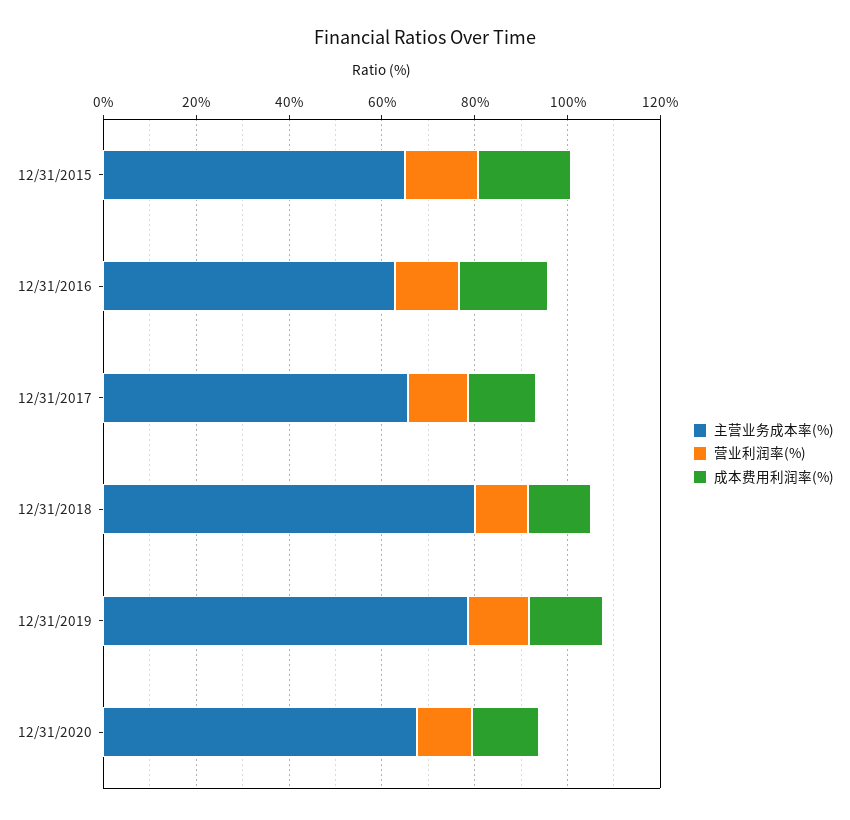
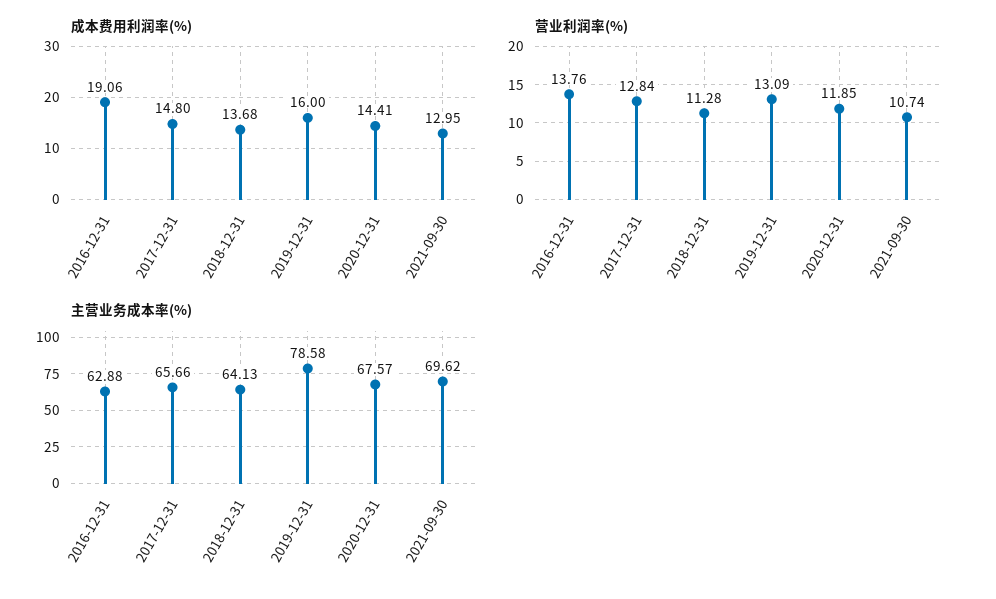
主营业务成本率(%), 12/31/2015: 65 -> none
营业利润率(%), 12/31/2015: 15 -> none
成本费用利润率(%), 12/31/2015: 20 -> none
主营业务成本率(%), 12/31/2018: 80 -> 64.13
成本费用利润率(%), 2021-09-30: none -> 12.95
营业利润率(%), 2021-09-30: none -> 10.74
主营业务成本率(%), 2021-09-30: none -> 69.62

